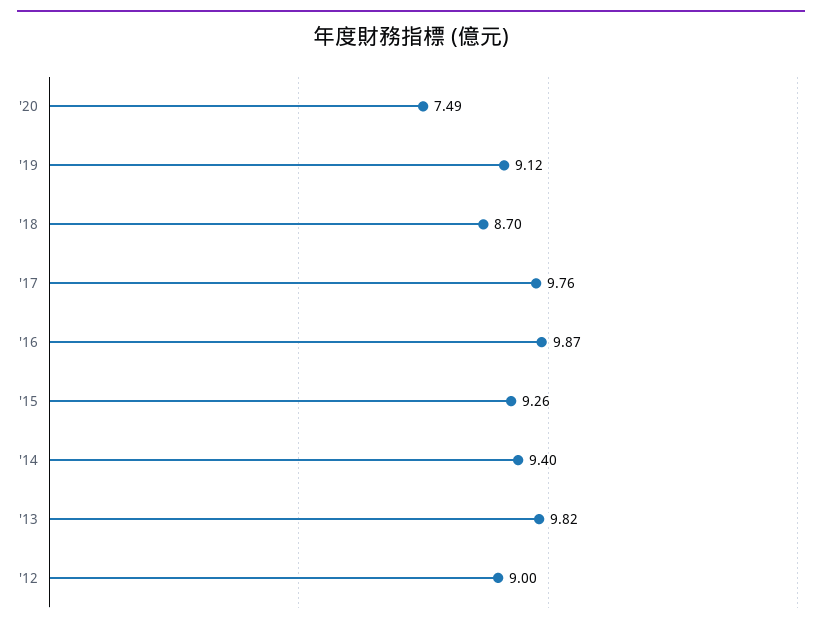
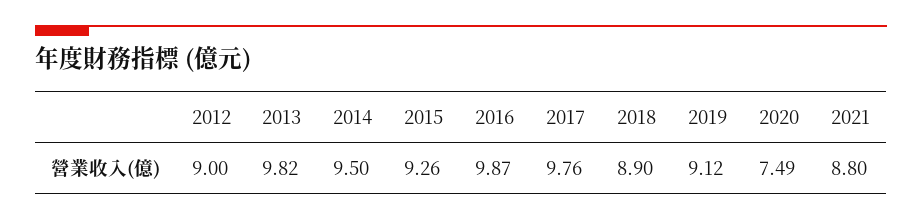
'18: 8.7 -> 8.9
'14: 9.4 -> 9.5
2021: none -> 8.8

